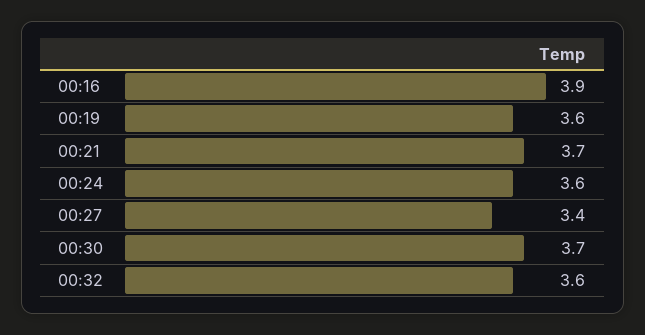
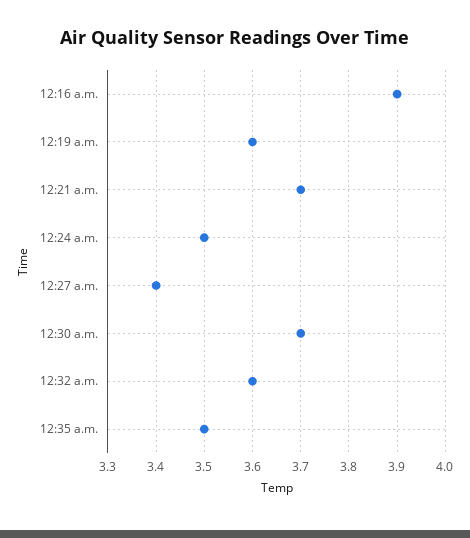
00:24: 3.6 -> 3.5
12:35 a.m.: none -> 3.5

